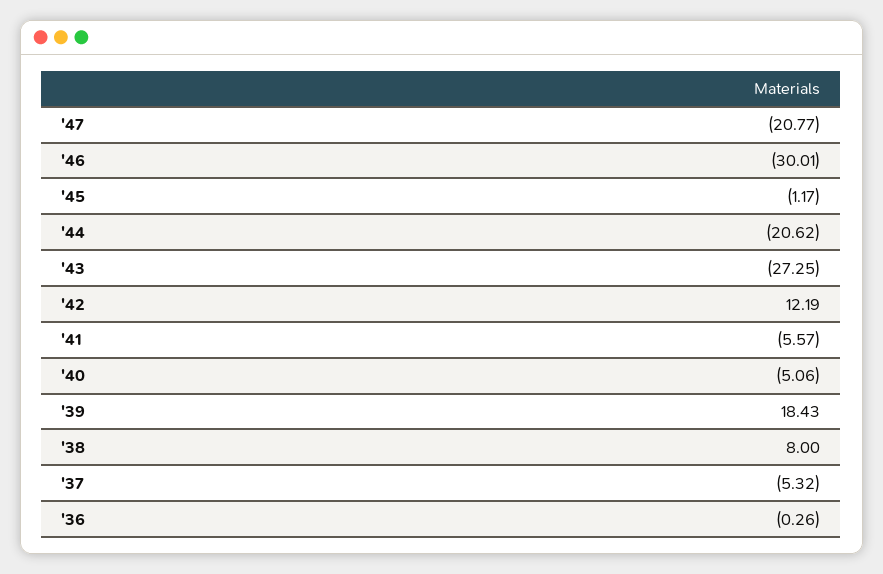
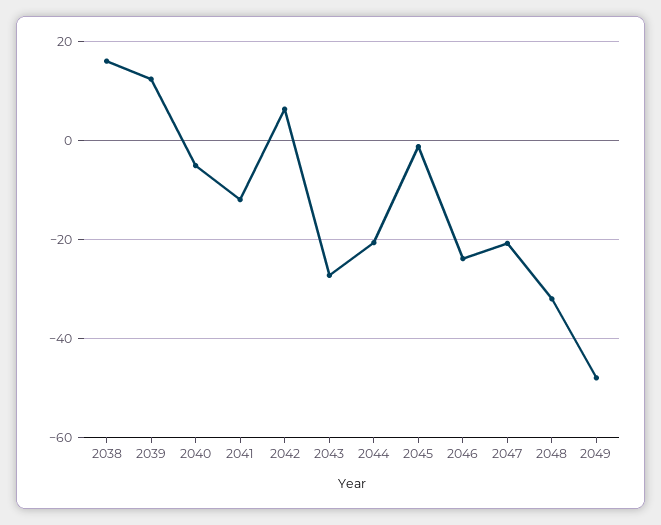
'46: -30.01 -> -24
'42: 12.19 -> 6
'41: -5.57 -> -12
'39: 18.43 -> 12
'38: 8 -> 16
'37: -5.32 -> none
'36: -0.26 -> none
2048: none -> -32
2049: none -> -48

